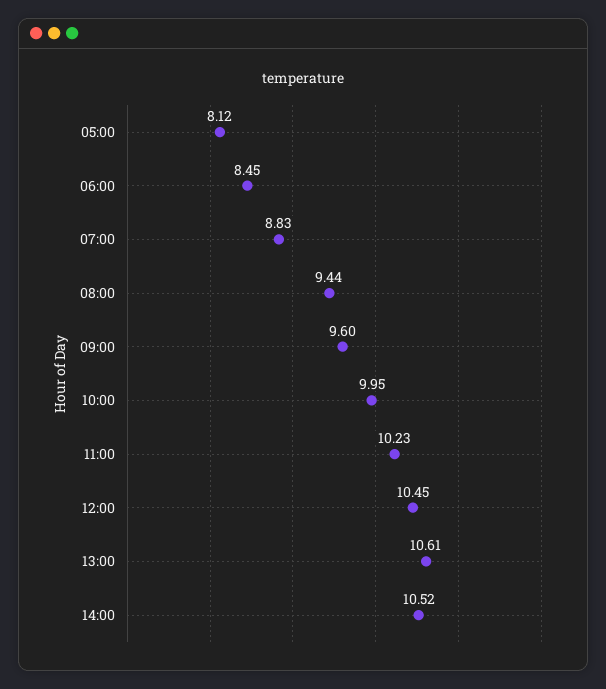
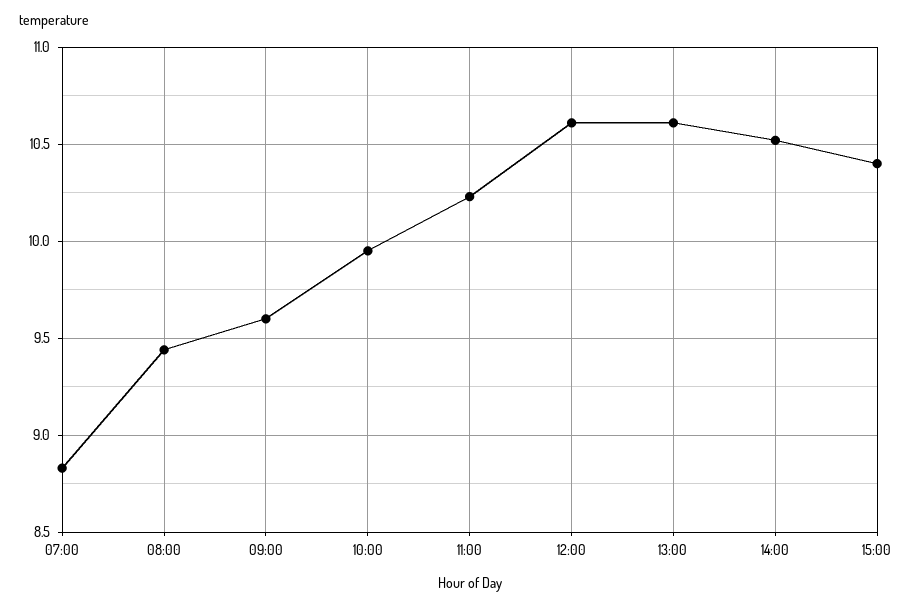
05:00: 8.12 -> none
06:00: 8.45 -> none
12:00: 10.45 -> 10.6
15:00: none -> 10.4

